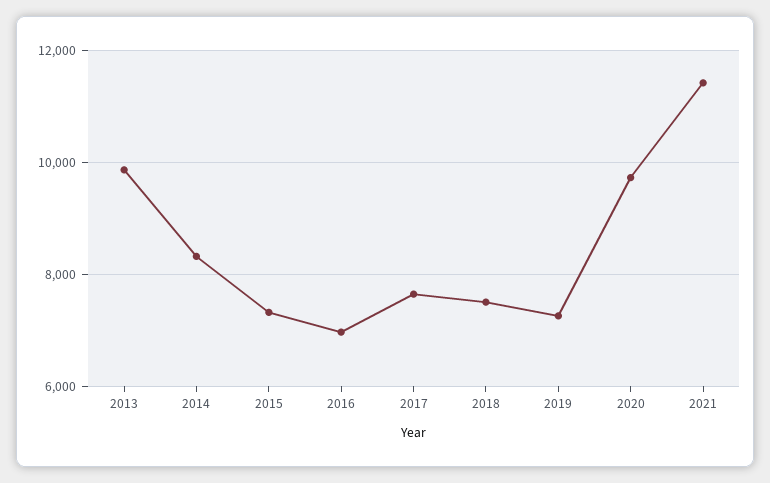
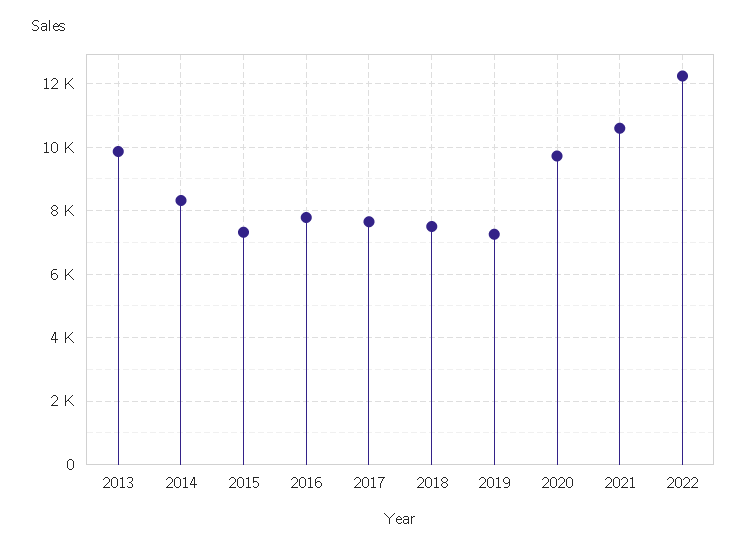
2016: 7000 -> 7800
2021: 11400 -> 10600
2022: none -> 12200

